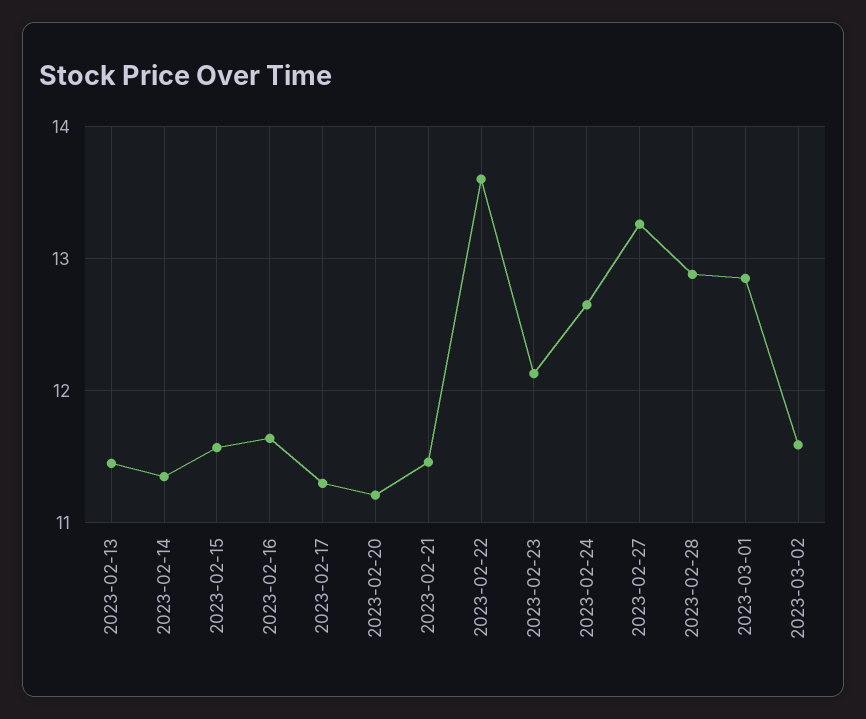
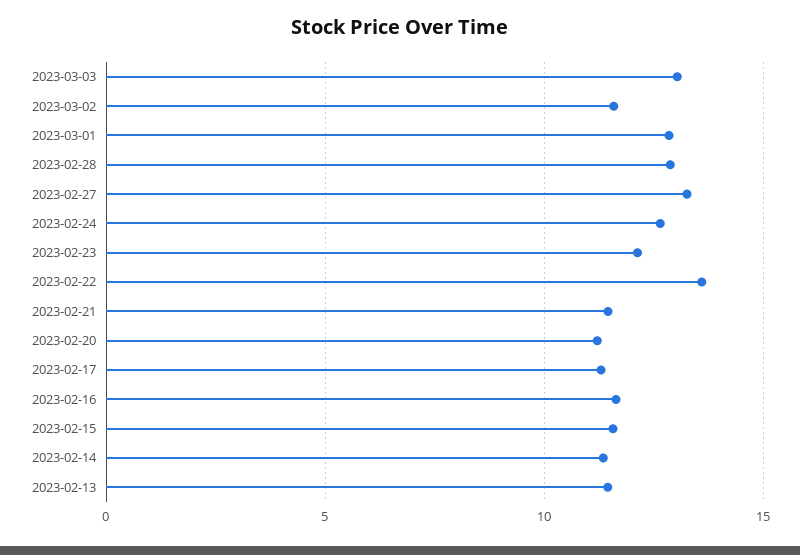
2023-03-03: none -> 13

